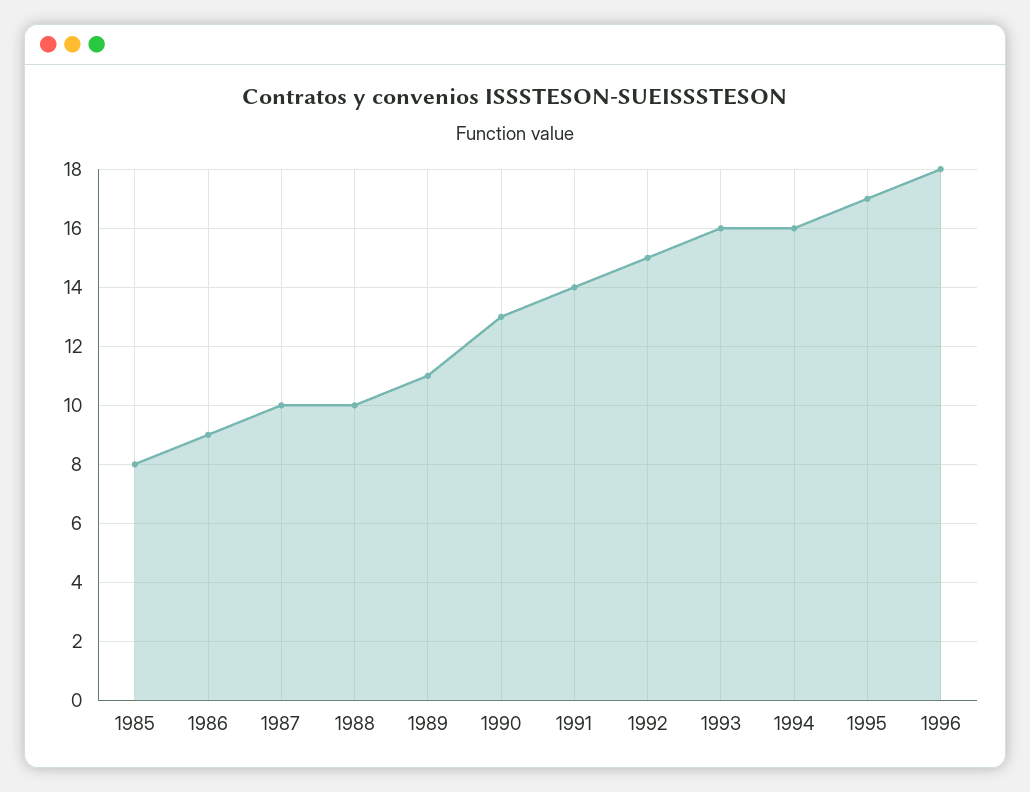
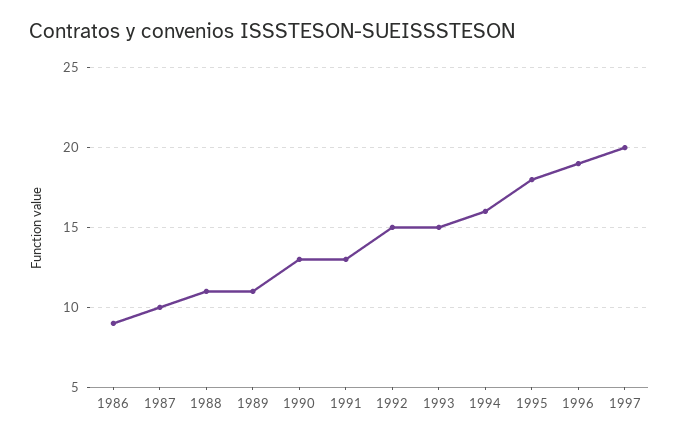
1985: 8 -> none
1988: 10 -> 11
1991: 14 -> 13
1993: 16 -> 15
1995: 17 -> 18
1996: 18 -> 19
1997: none -> 20

